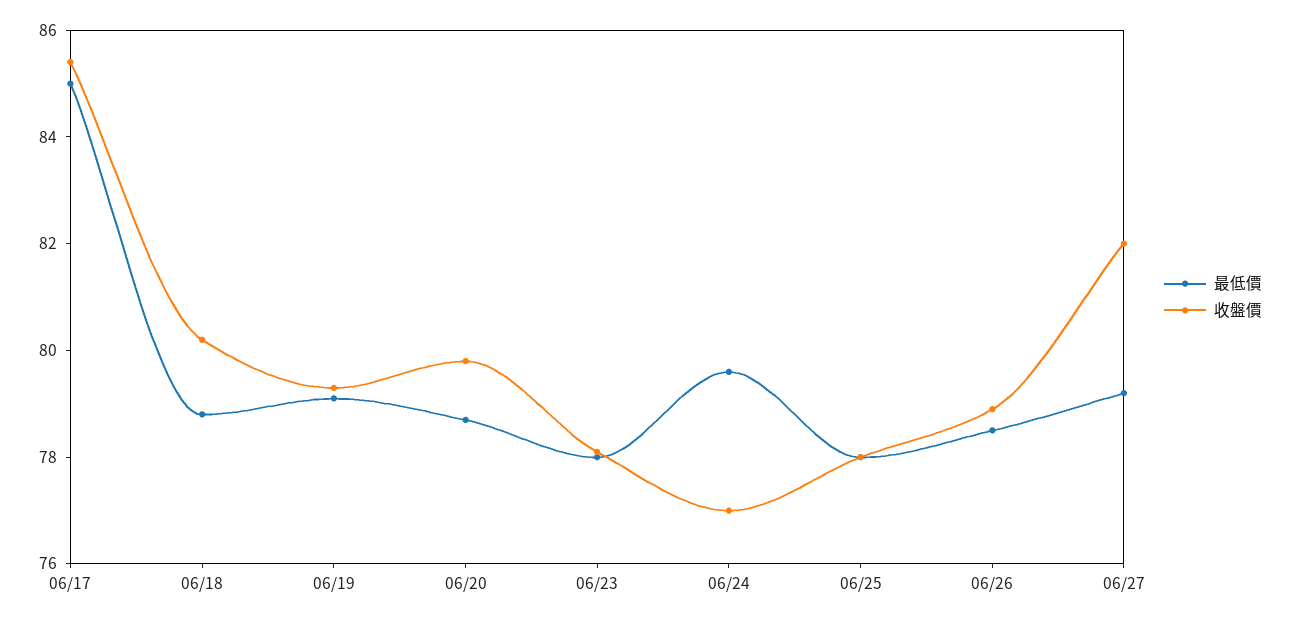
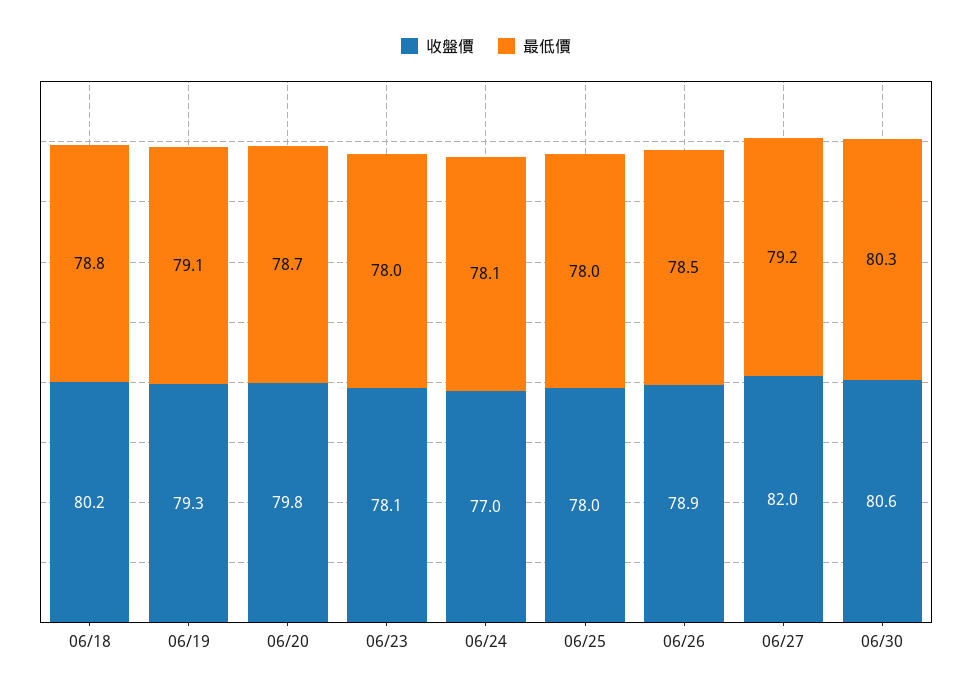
最低價, 06/17: 85 -> none
收盤價, 06/17: 85.5 -> none
最低價, 06/24: 79.5 -> 78.1
收盤價, 06/30: none -> 80.6
最低價, 06/30: none -> 80.3

